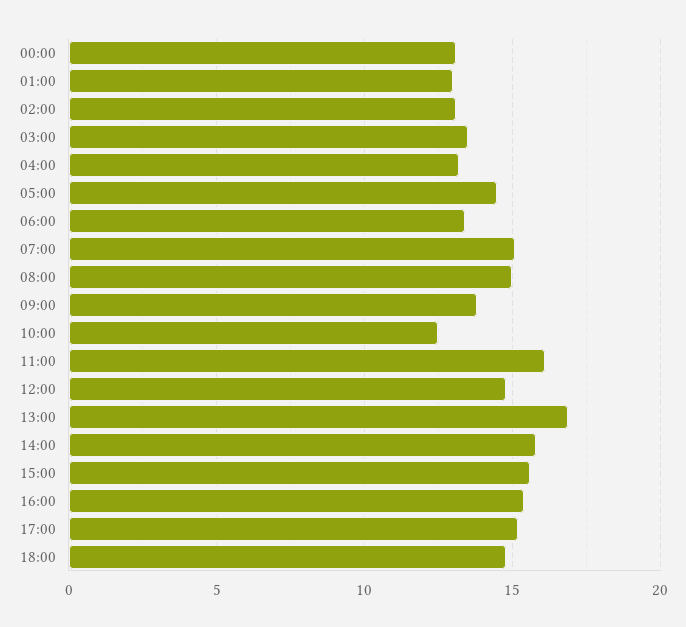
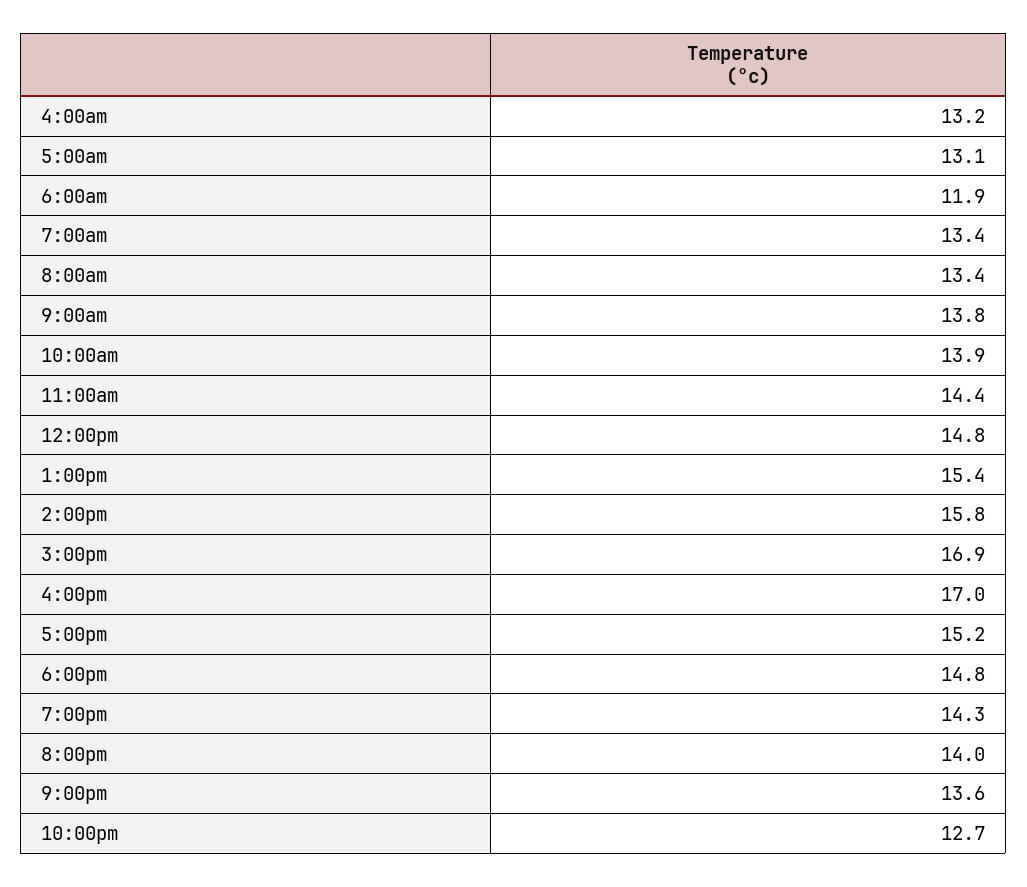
00:00: 13 -> none
01:00: 13 -> none
02:00: 13 -> none
03:00: 13.5 -> none
05:00: 14.5 -> 13.1
06:00: 13.5 -> 11.9
07:00: 15 -> 13.4
08:00: 15 -> 13.4
10:00: 12.5 -> 13.9
11:00: 16 -> 14.4
13:00: 17 -> 15.4
15:00: 15.5 -> 16.9
16:00: 15.5 -> 17
7:00pm: none -> 14.3
8:00pm: none -> 14
9:00pm: none -> 13.6
10:00pm: none -> 12.7

